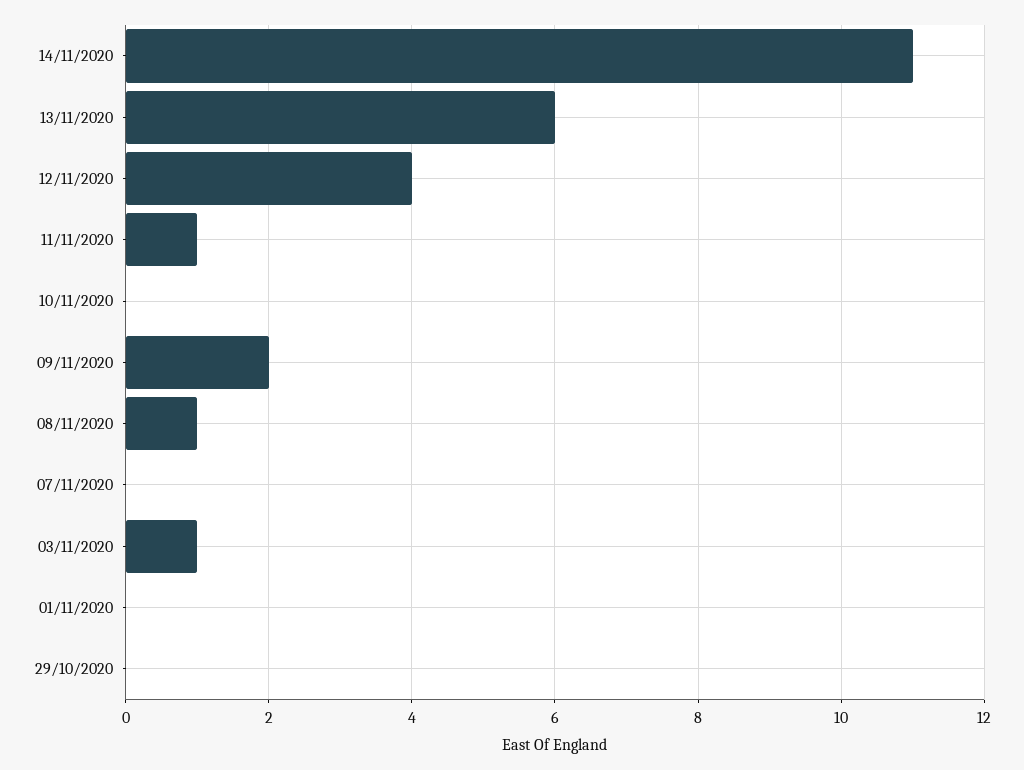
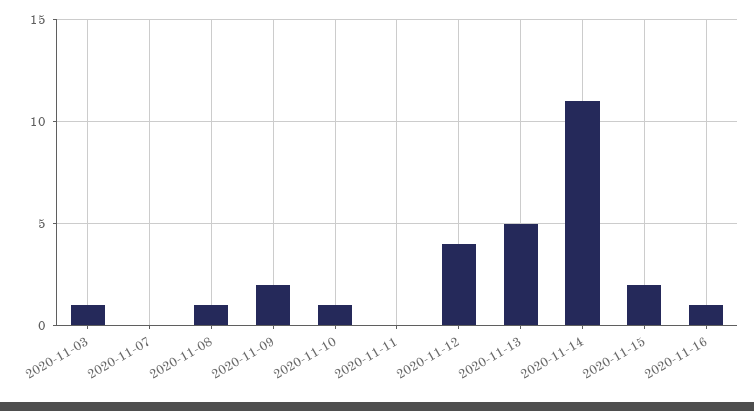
13/11/2020: 6 -> 5
11/11/2020: 1 -> 0
10/11/2020: 0 -> 1
01/11/2020: 0 -> none
29/10/2020: 0 -> none
2020-11-15: none -> 2
2020-11-16: none -> 1

